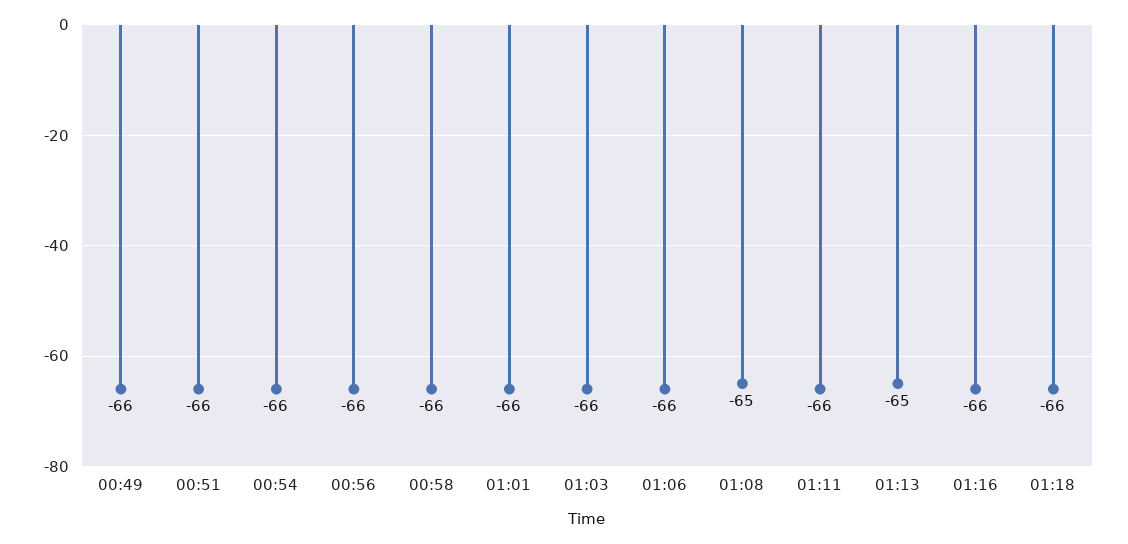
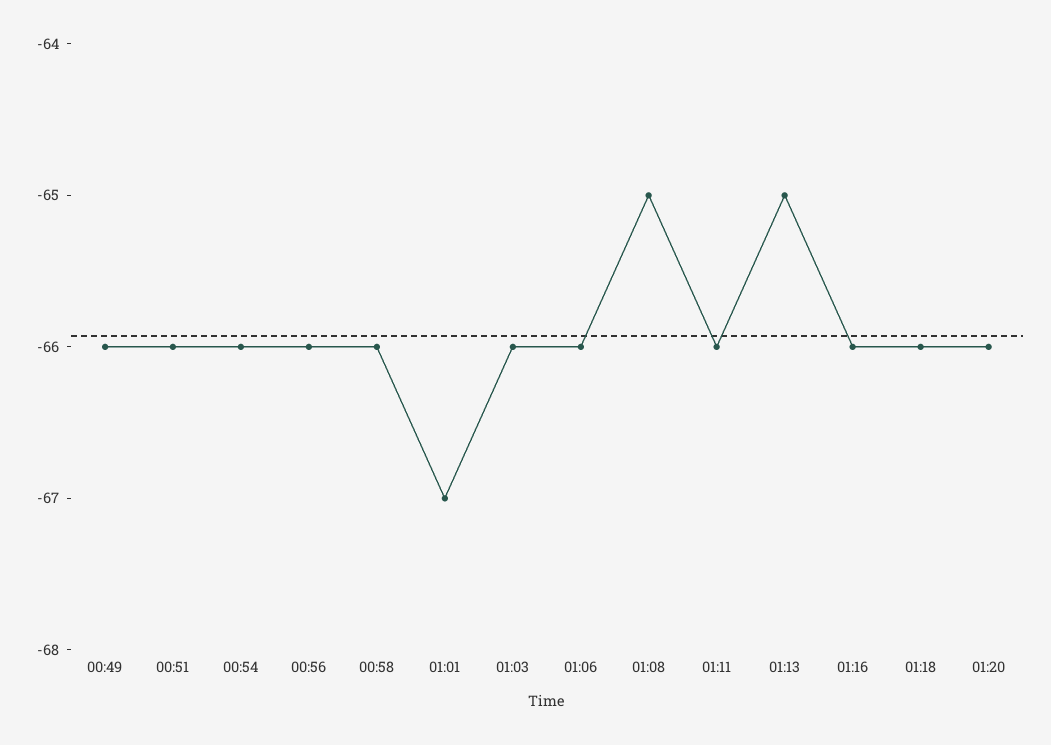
01:01: -66 -> -67
01:20: none -> -66

